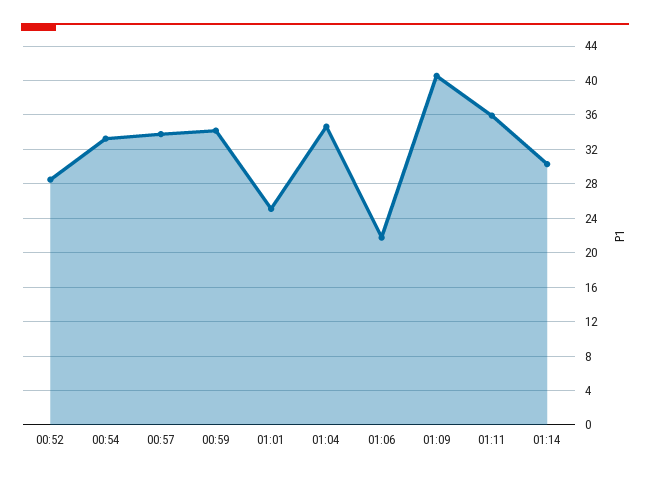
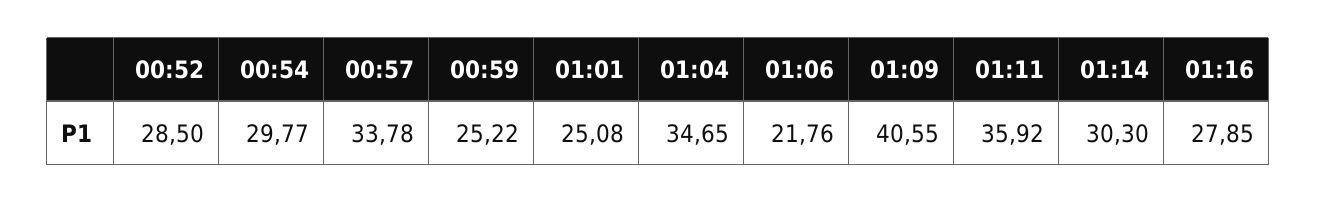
00:54: 33 -> 29.77
00:59: 34 -> 25.22
01:16: none -> 27.85

